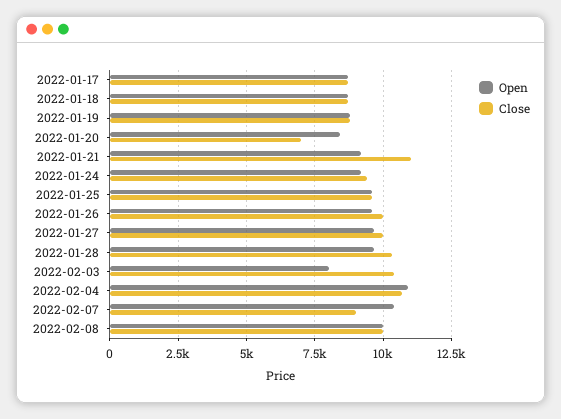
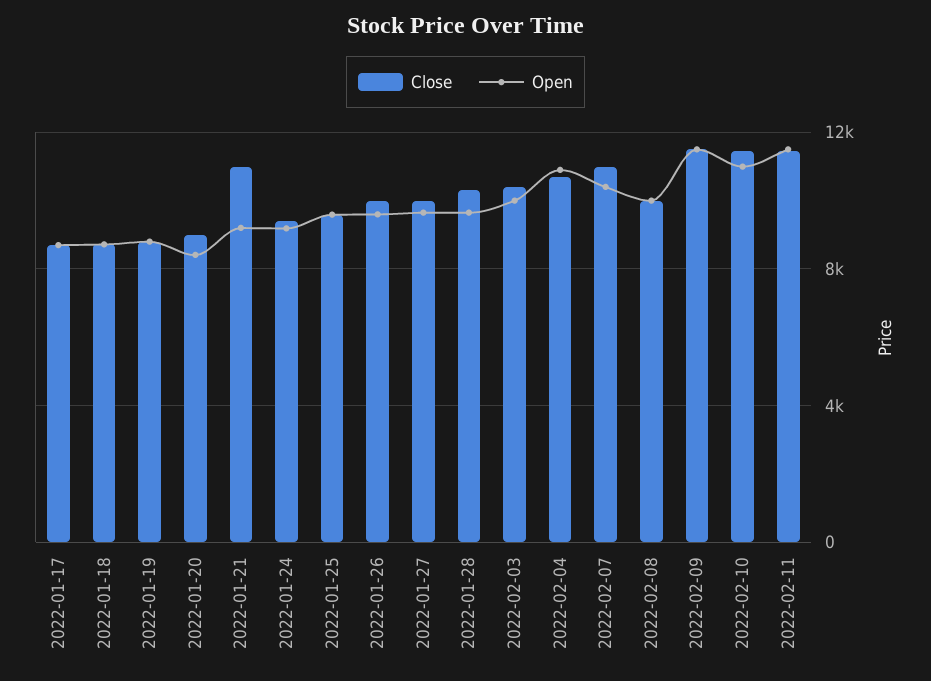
Close, 2022-01-20: 7000 -> 9000
Open, 2022-02-03: 8000 -> 10000
Close, 2022-02-07: 9000 -> 11000
Close, 2022-02-09: none -> 11500
Open, 2022-02-09: none -> 11500
Close, 2022-02-10: none -> 11500
Open, 2022-02-10: none -> 11000
Close, 2022-02-11: none -> 11500
Open, 2022-02-11: none -> 11500

